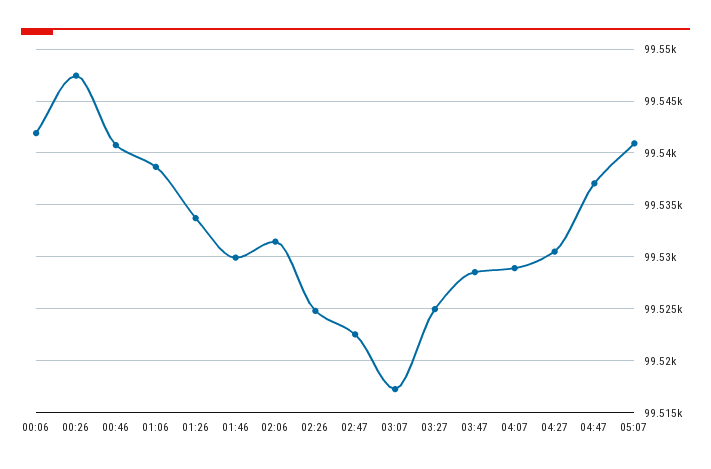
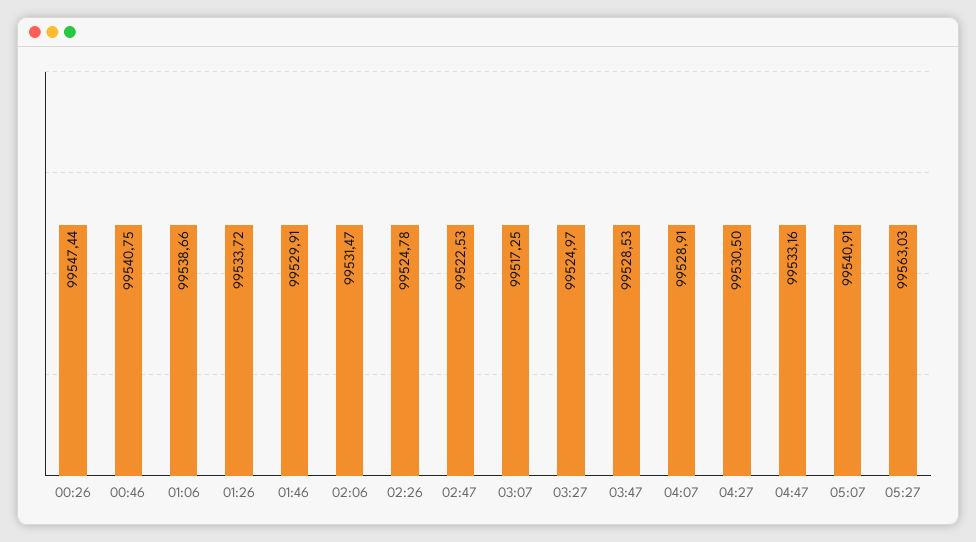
00:06: 99542 -> none
04:47: 99537 -> 99533.16
05:27: none -> 99563.03

